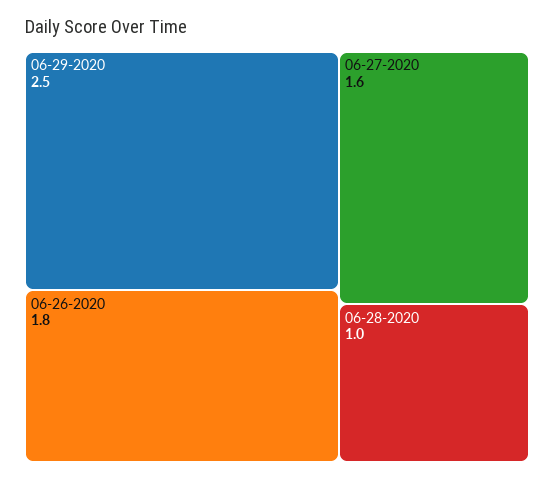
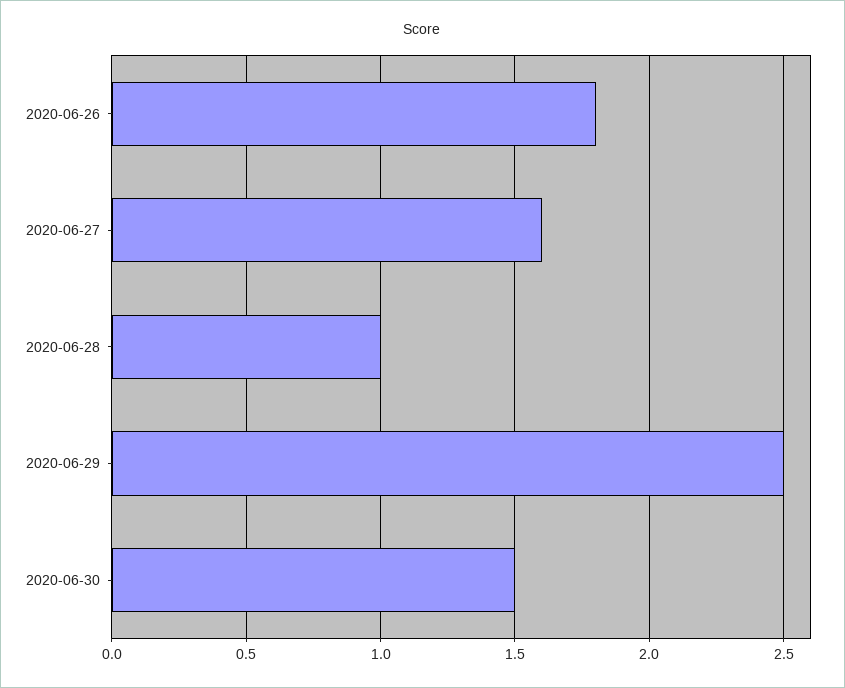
2020-06-30: none -> 1.5

